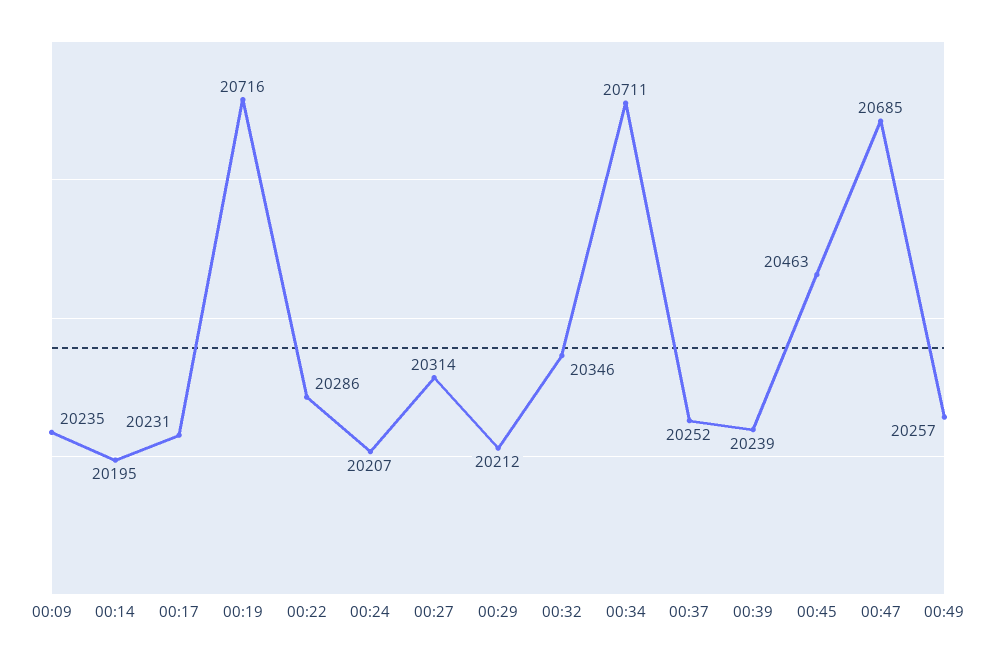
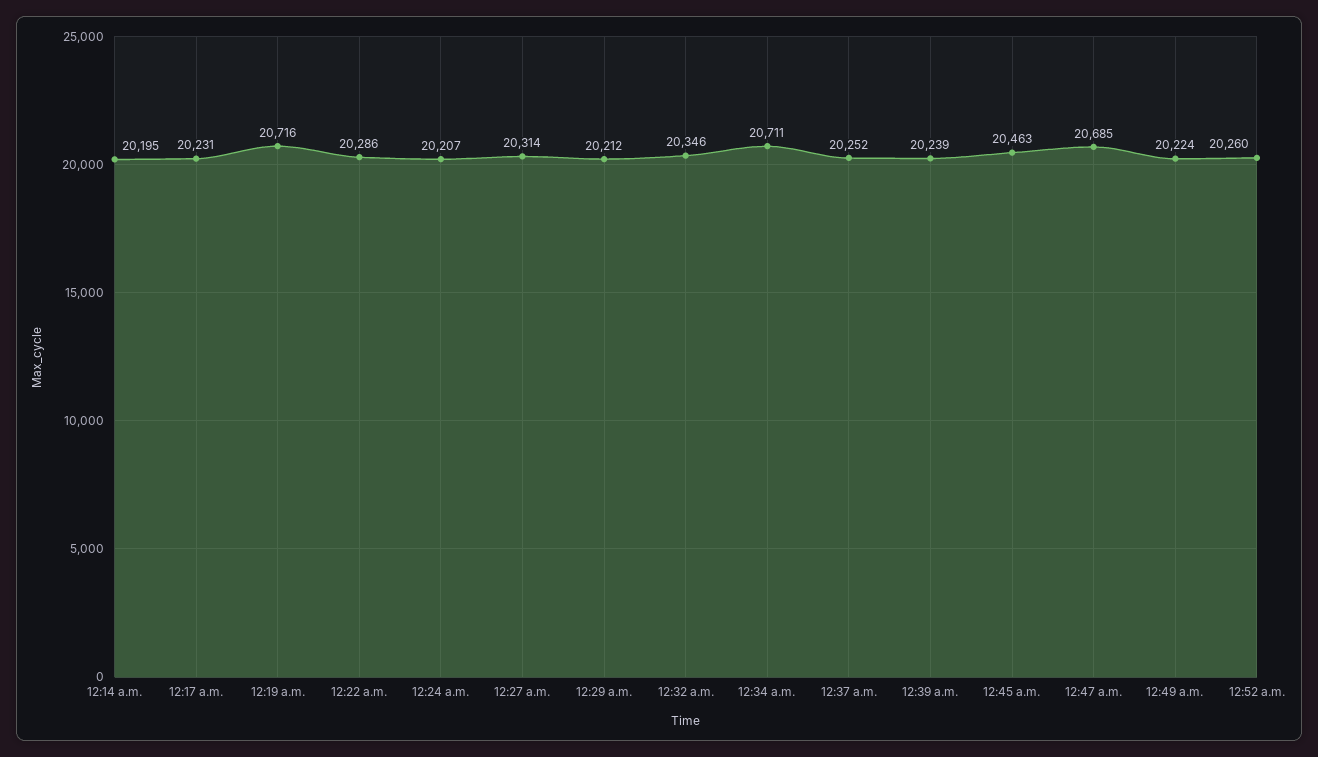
00:09: 20235 -> none
00:49: 20257 -> 20224
12:52 a.m.: none -> 20260

